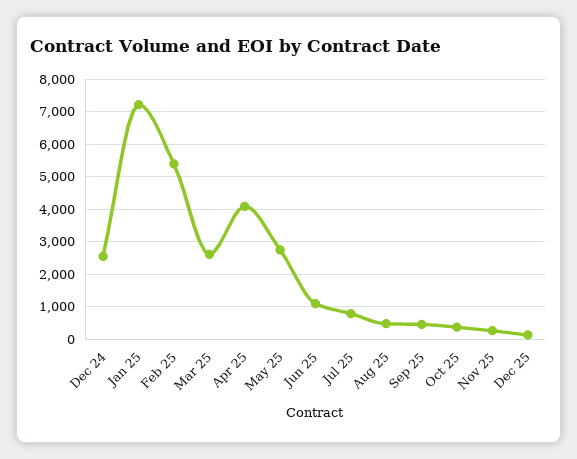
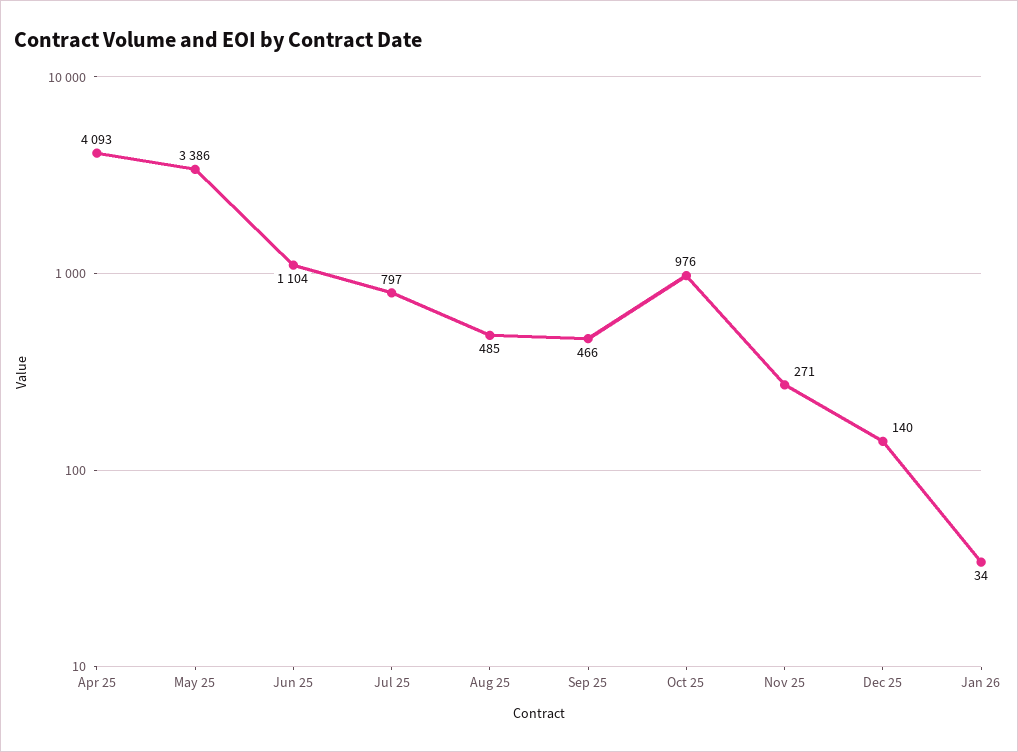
Dec 24: 2600 -> none
Jan 25: 7200 -> none
Feb 25: 5400 -> none
Mar 25: 2600 -> none
May 25: 2800 -> 3386
Oct 25: 400 -> 976
Jan 26: none -> 34

